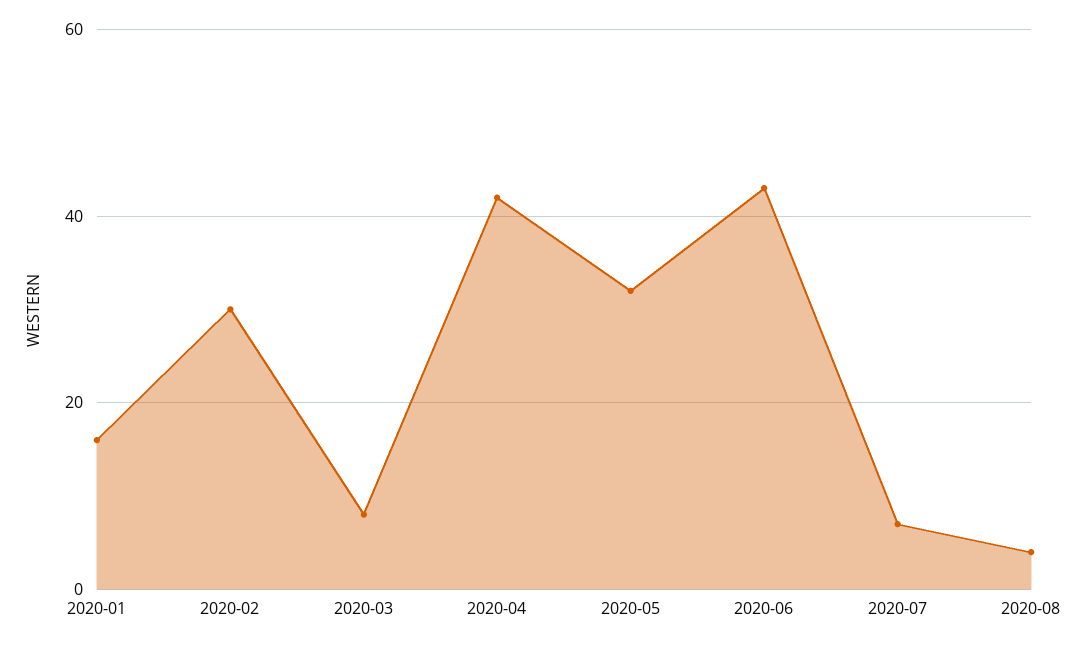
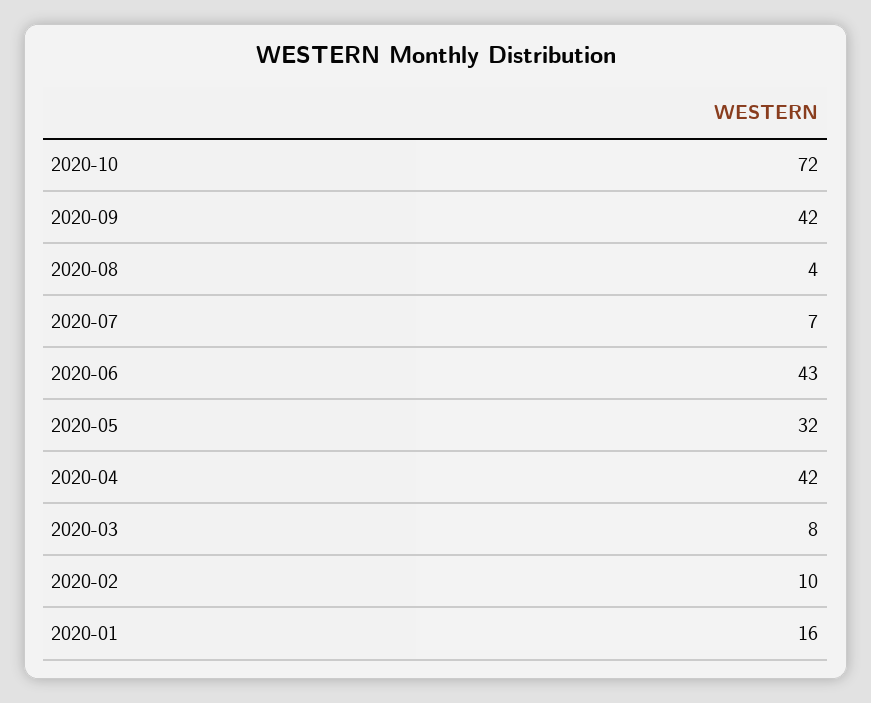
2020-02: 30 -> 10
2020-10: none -> 72
2020-09: none -> 42

